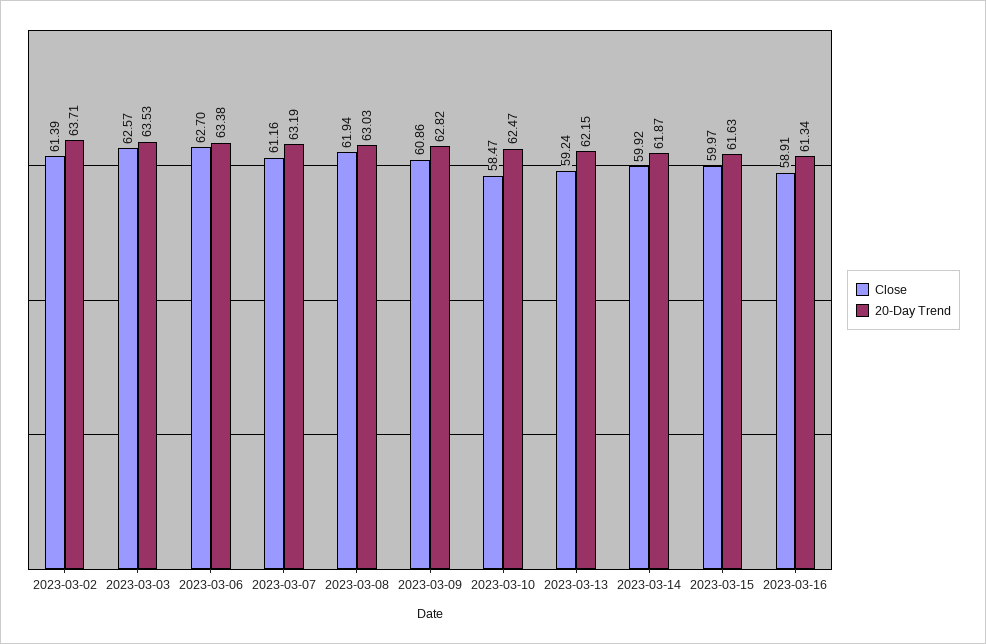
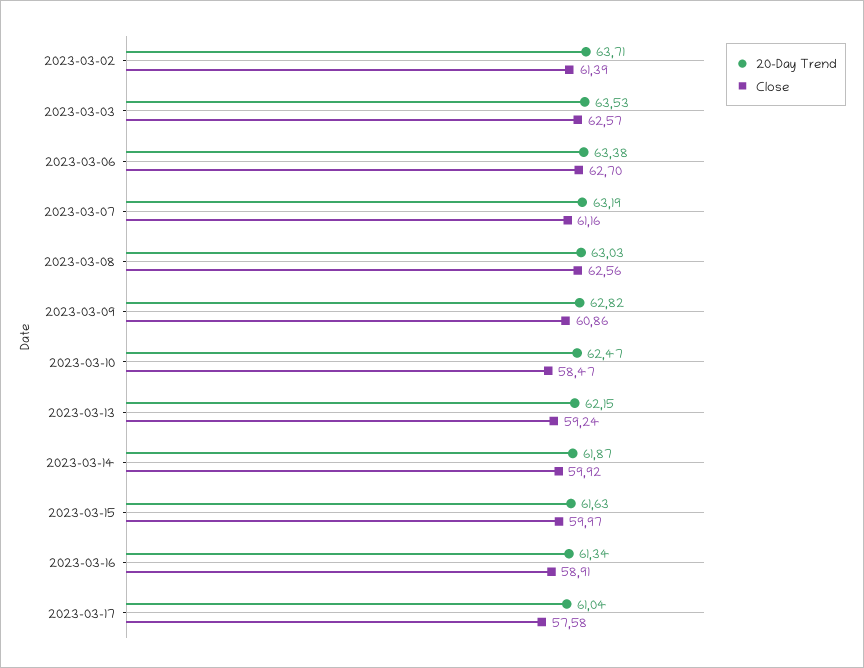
Close, 2023-03-08: 61.94 -> 62.56
20-Day Trend, 2023-03-17: none -> 61.04
Close, 2023-03-17: none -> 57.58

